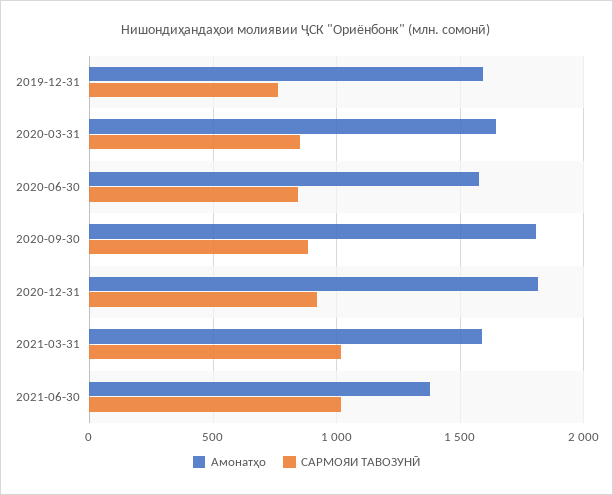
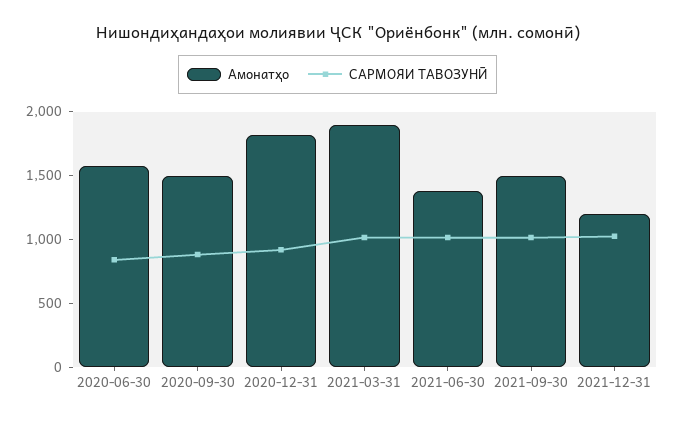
Амонатҳо, 2019-12-31: 1600 -> none
САРМОЯИ ТАВОЗУНӢ, 2019-12-31: 750 -> none
Амонатҳо, 2020-03-31: 1650 -> none
САРМОЯИ ТАВОЗУНӢ, 2020-03-31: 850 -> none
Амонатҳо, 2020-09-30: 1800 -> 1500
Амонатҳо, 2021-03-31: 1600 -> 1900
Амонатҳо, 2021-09-30: none -> 1500
САРМОЯИ ТАВОЗУНӢ, 2021-09-30: none -> 1000
Амонатҳо, 2021-12-31: none -> 1200
САРМОЯИ ТАВОЗУНӢ, 2021-12-31: none -> 1000

